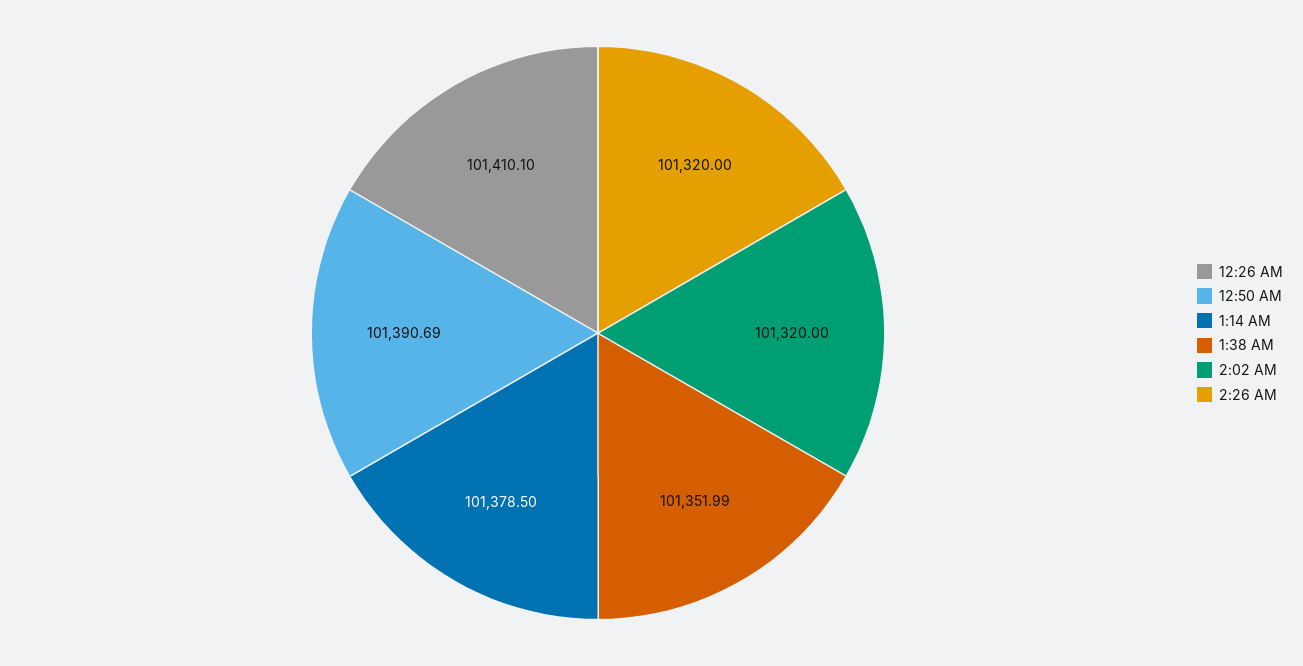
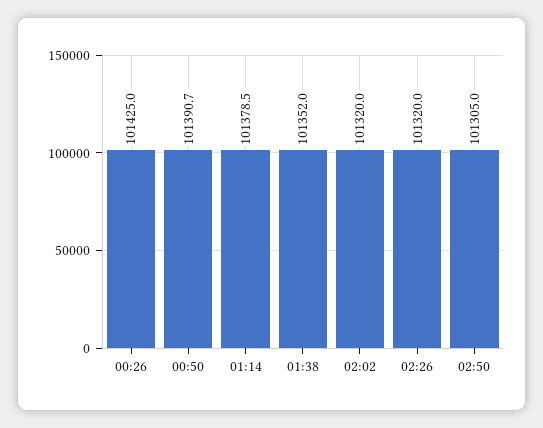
12:26 AM: 101410.1 -> 101425
02:50: none -> 101305

